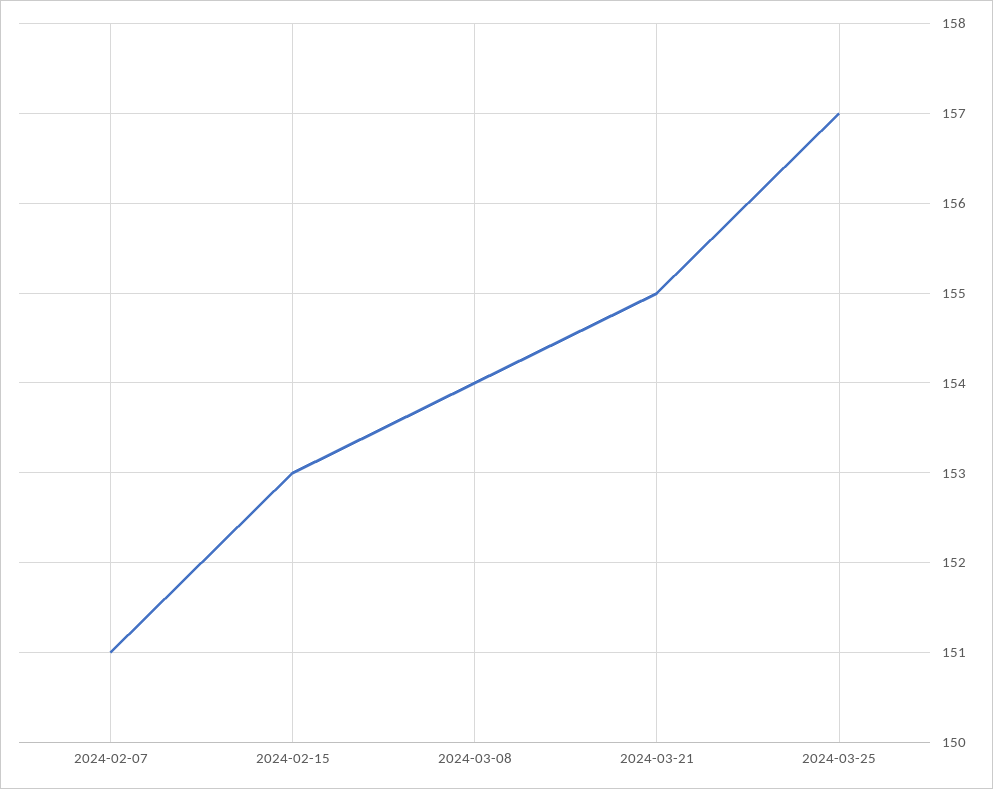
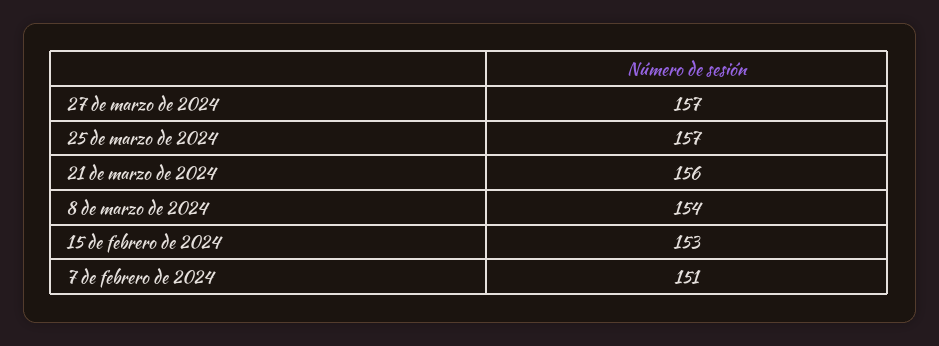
2024-03-21: 155 -> 156
27 de marzo de 2024: none -> 157

